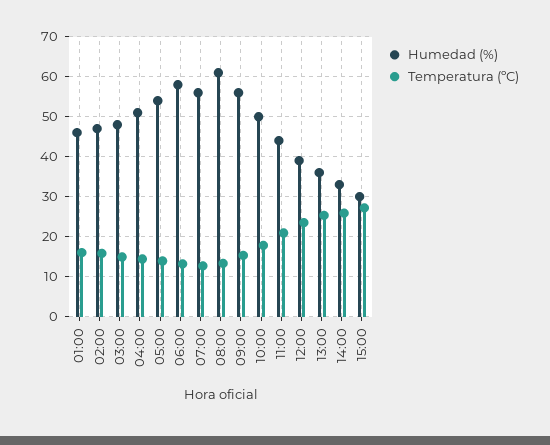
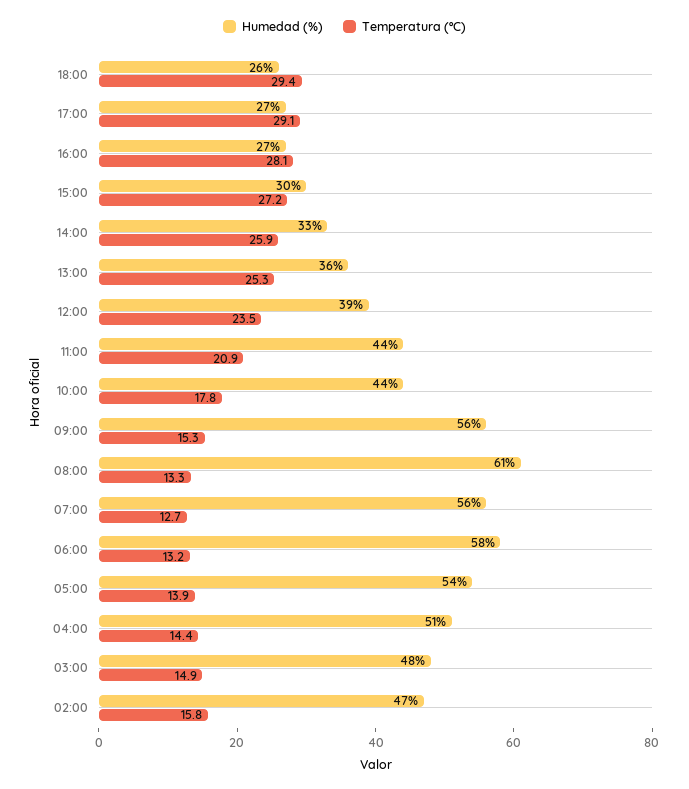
Humedad (%), 01:00: 46 -> none
Temperatura (ºC), 01:00: 16 -> none
Humedad (%), 10:00: 50 -> 44
Humedad (%), 18:00: none -> 26
Temperatura (ºC), 18:00: none -> 29.4
Humedad (%), 17:00: none -> 27
Temperatura (ºC), 17:00: none -> 29.1
Humedad (%), 16:00: none -> 27
Temperatura (ºC), 16:00: none -> 28.1

